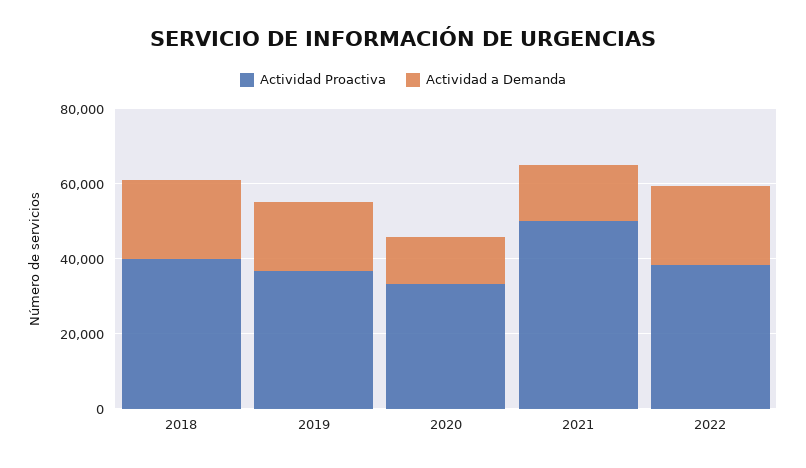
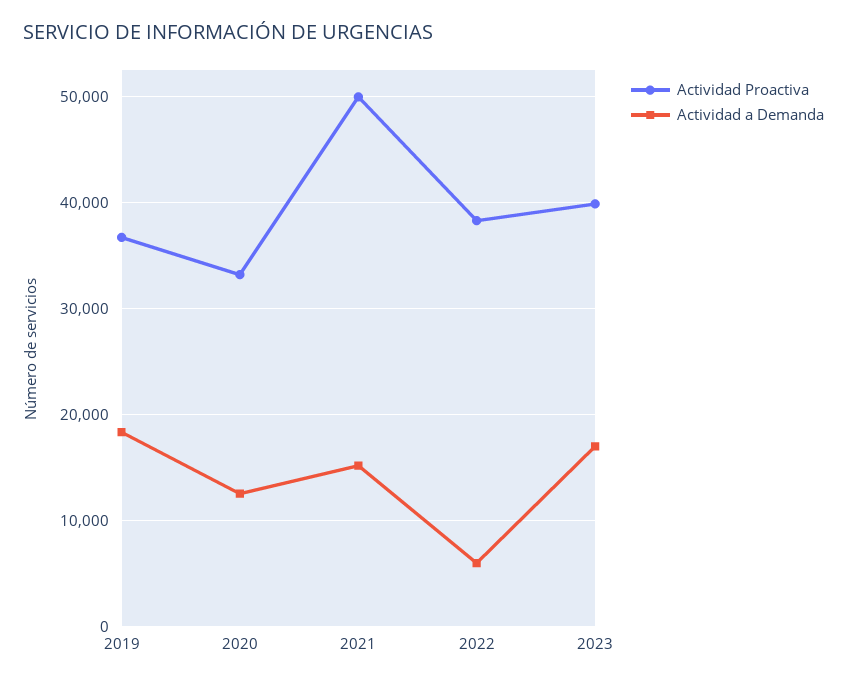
Actividad Proactiva, 2018: 40000 -> none
Actividad a Demanda, 2018: 20000 -> none
Actividad a Demanda, 2022: 20000 -> 6000
Actividad Proactiva, 2023: none -> 40000
Actividad a Demanda, 2023: none -> 17000

